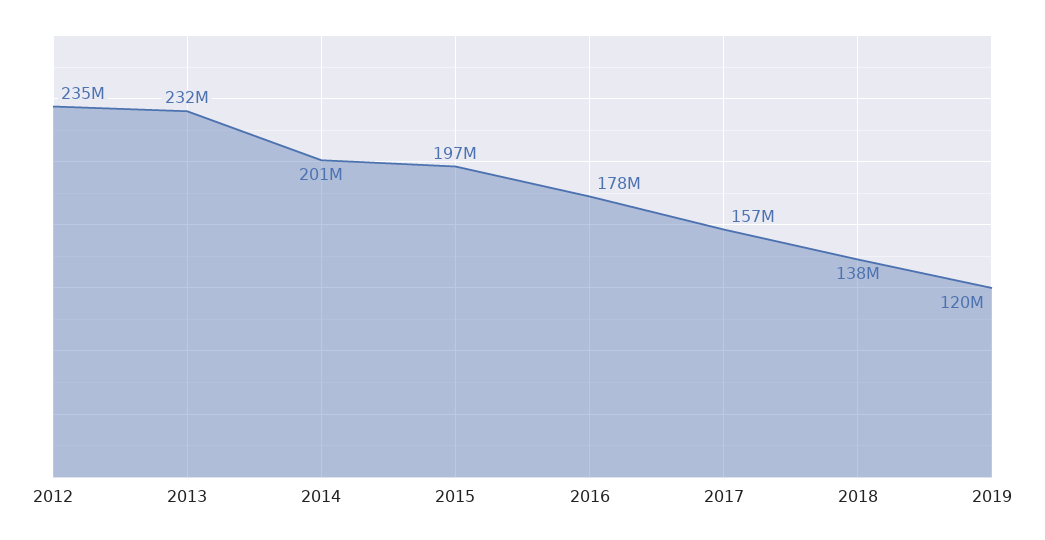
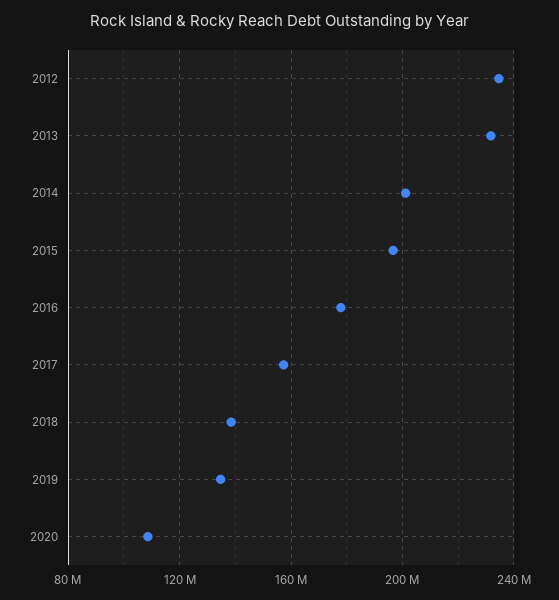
2019: 120000000 -> 135000000
2020: none -> 110000000

